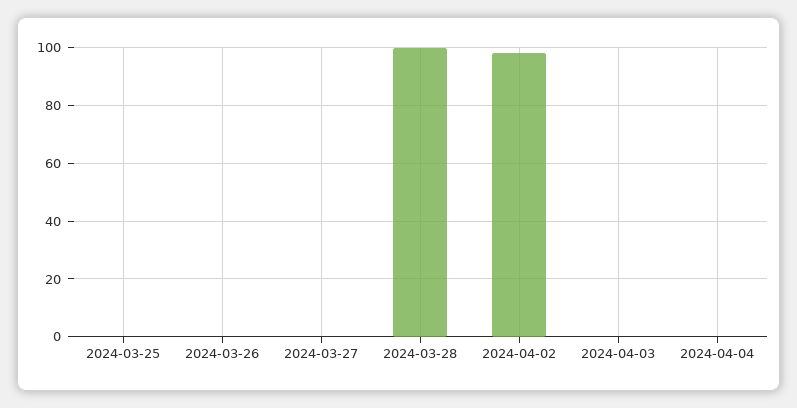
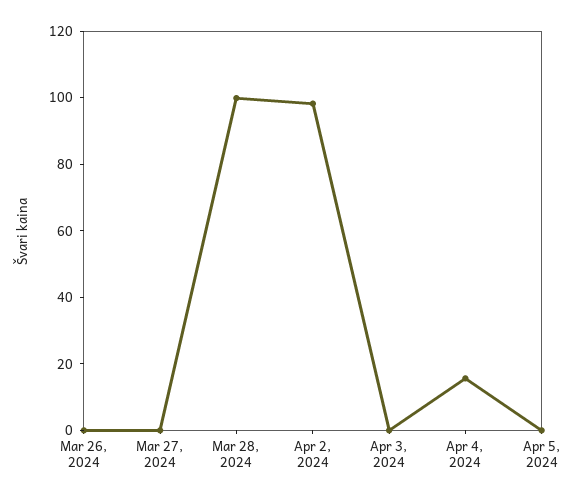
2024-03-25: 0 -> none
2024-04-04: 0 -> 15
Apr 5, 2024: none -> 0

